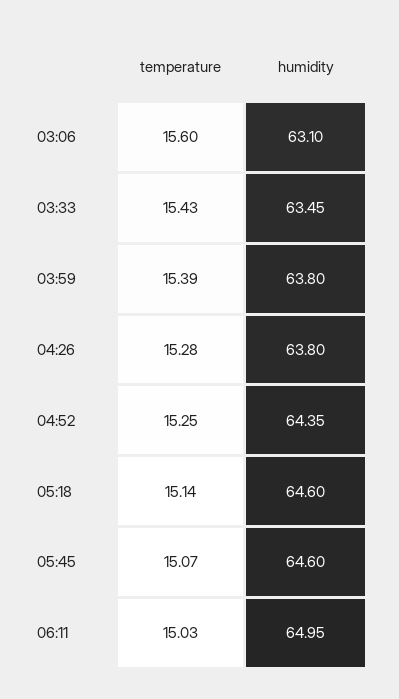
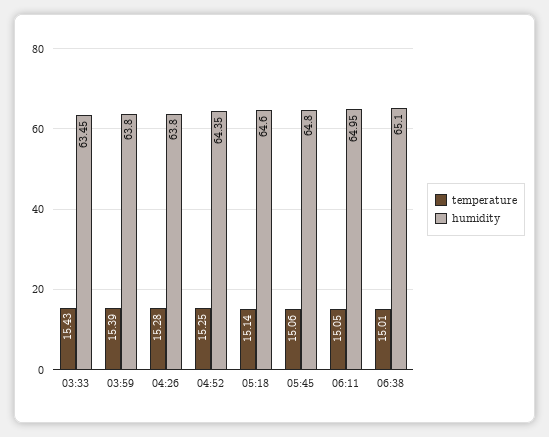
temperature, 03:06: 15.6 -> none
humidity, 03:06: 63.1 -> none
temperature, 05:45: 15.07 -> 15.06
humidity, 05:45: 64.6 -> 64.8
temperature, 06:11: 15.03 -> 15.05
temperature, 06:38: none -> 15.01
humidity, 06:38: none -> 65.1

